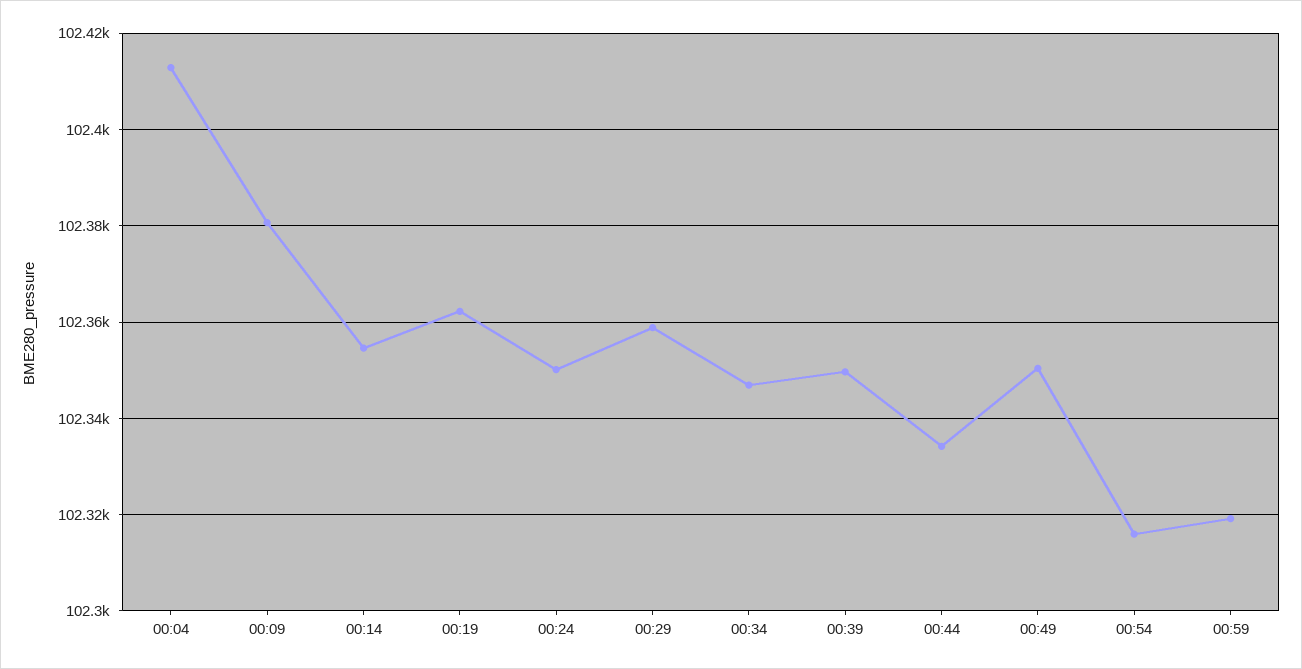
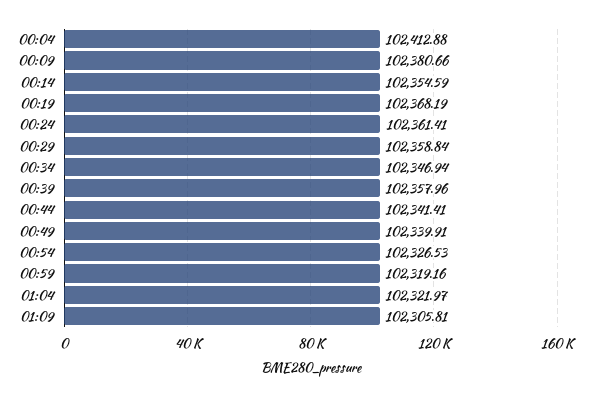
00:19: 102362 -> 102368.19
00:24: 102350 -> 102361.41
00:39: 102350 -> 102357.96
00:44: 102334 -> 102341.41
00:49: 102350 -> 102339.91
00:54: 102316 -> 102326.53
01:04: none -> 102321.97
01:09: none -> 102305.81

